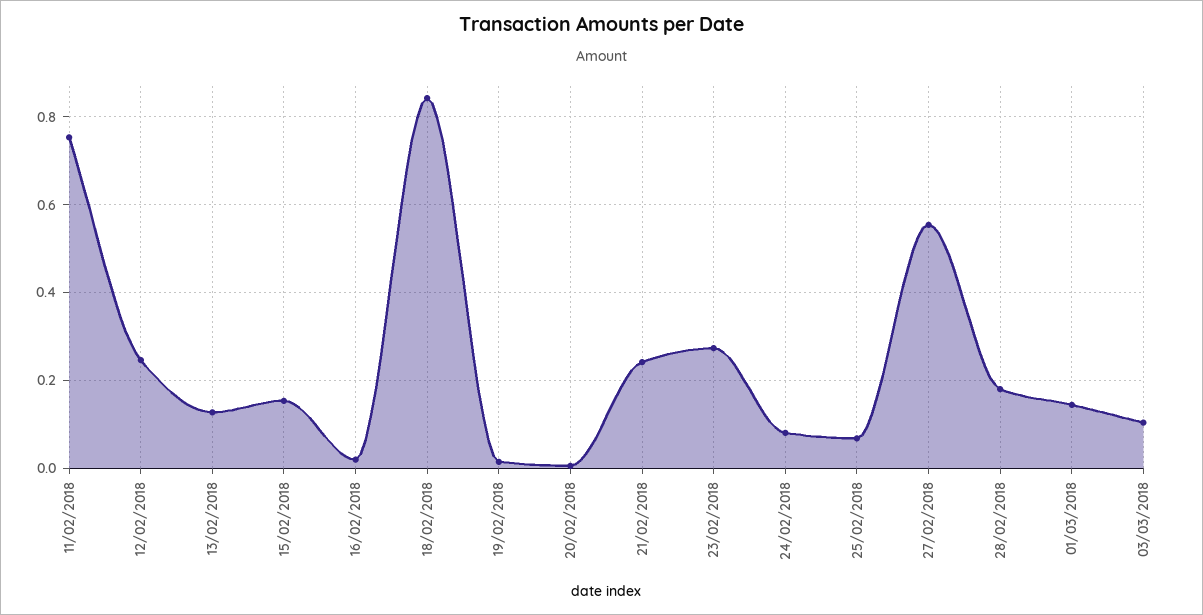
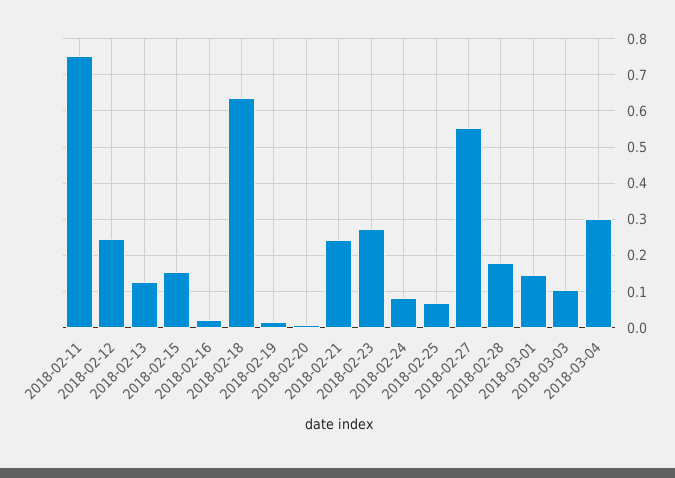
18/02/2018: 0.84 -> 0.64
2018-03-04: none -> 0.3

